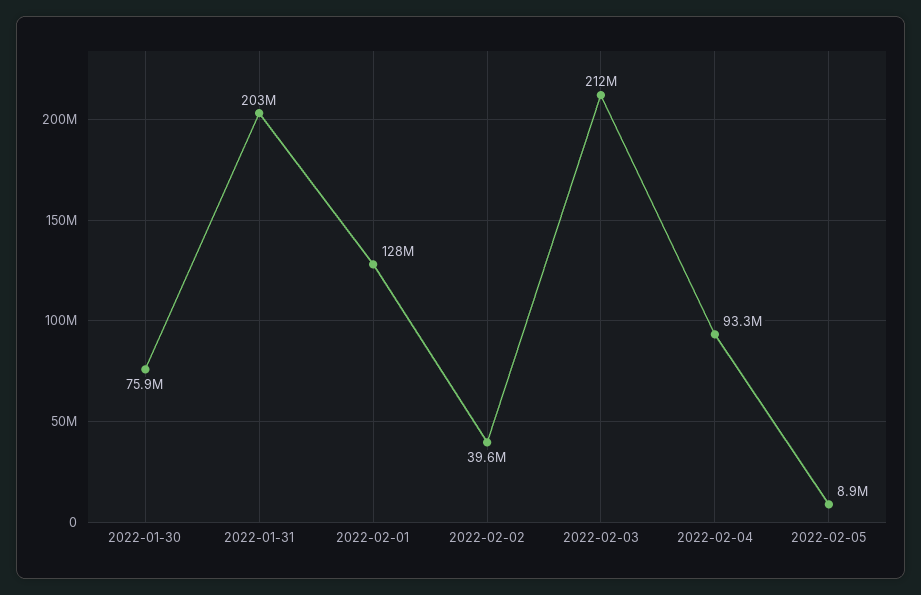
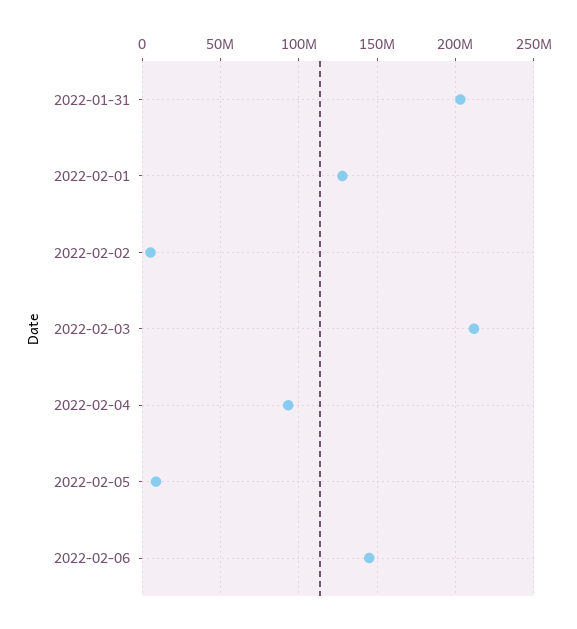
2022-01-30: 75900000 -> none
2022-02-02: 39600000 -> 5000000
2022-02-06: none -> 145000000

